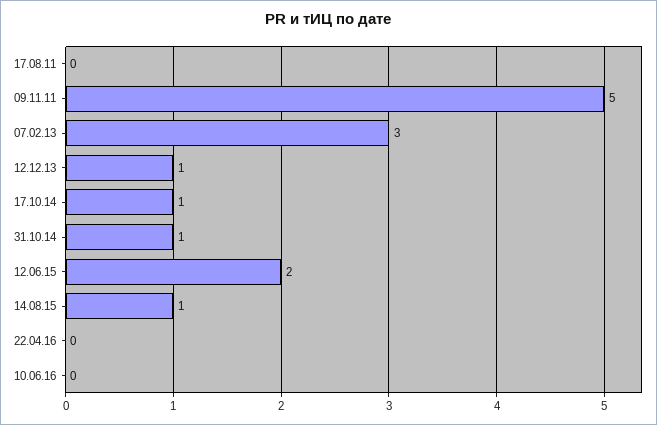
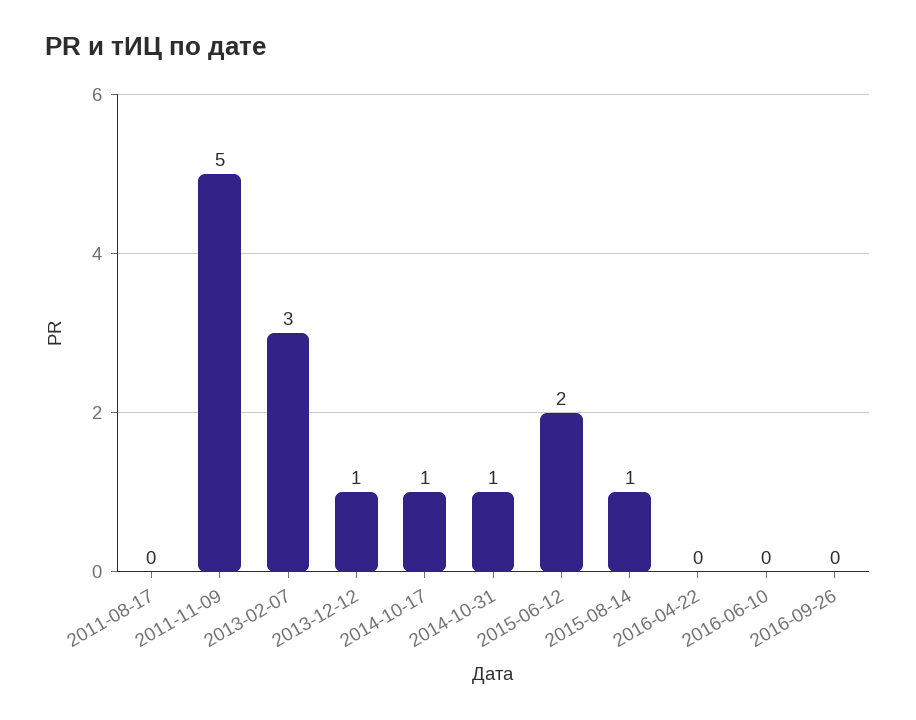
2016-09-26: none -> 0

